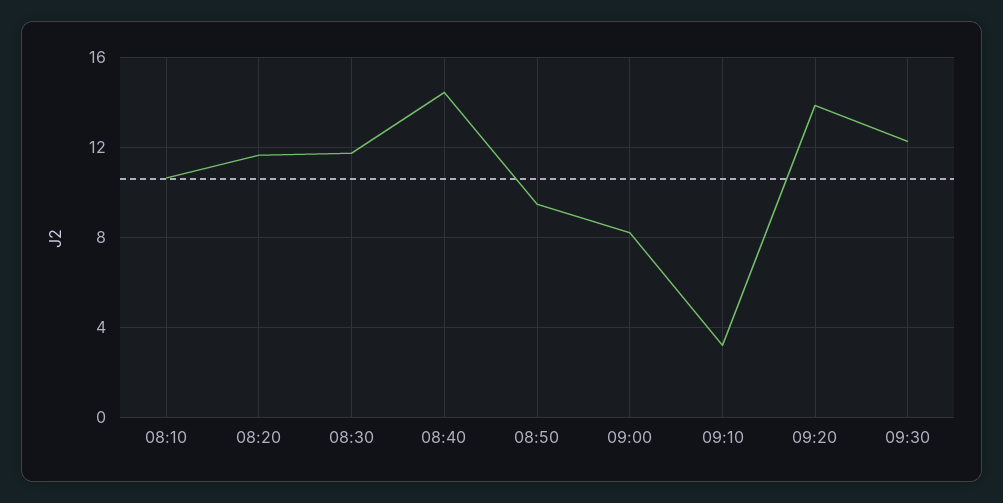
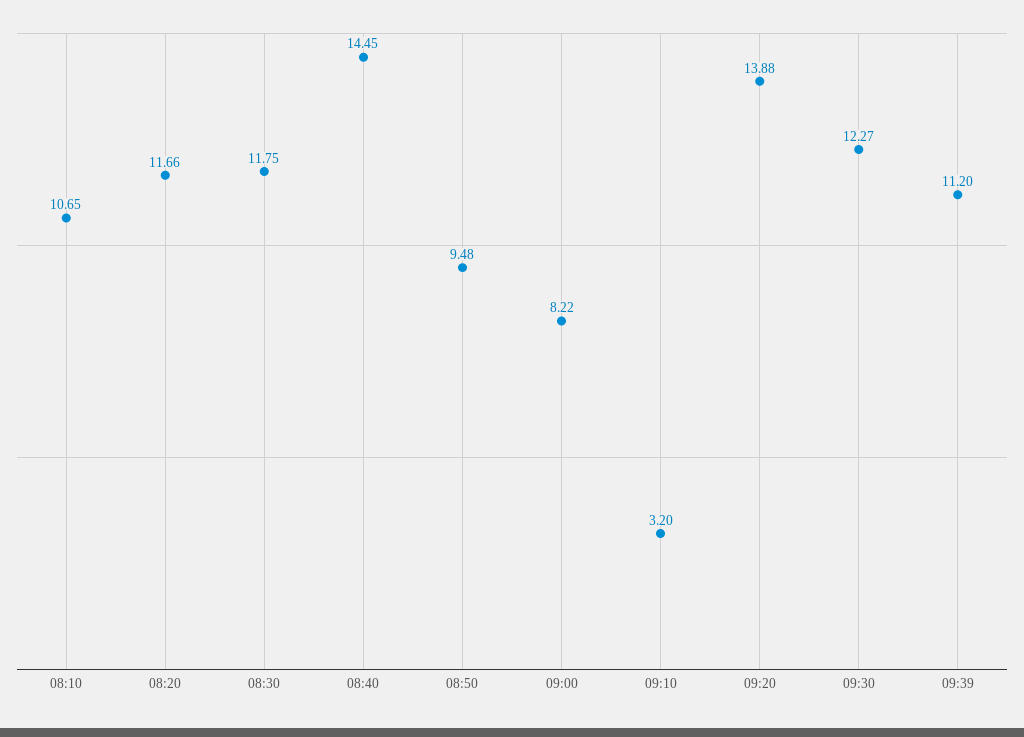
09:39: none -> 11.2

